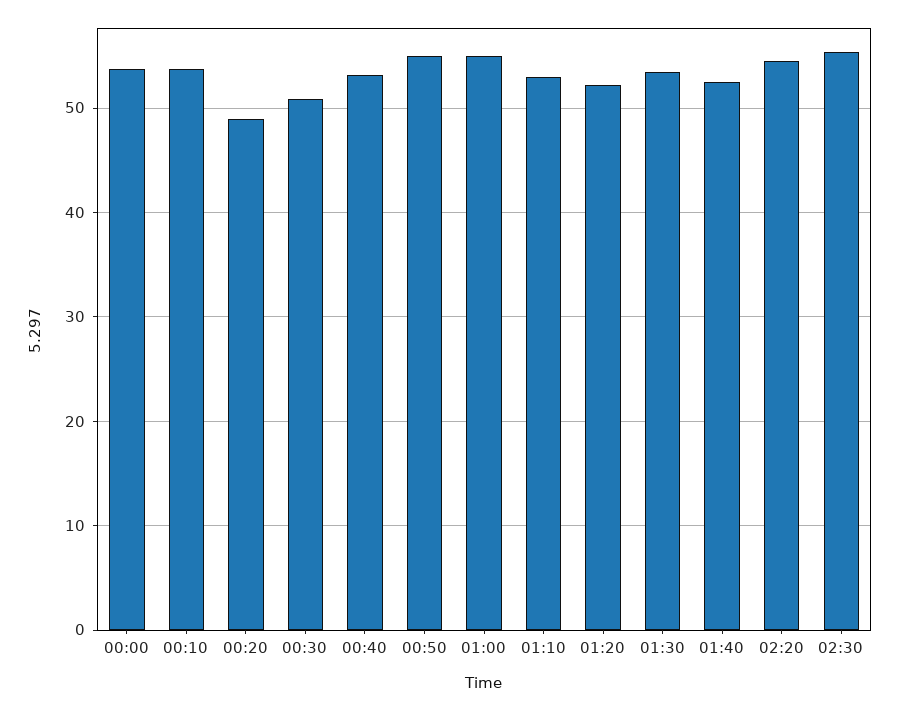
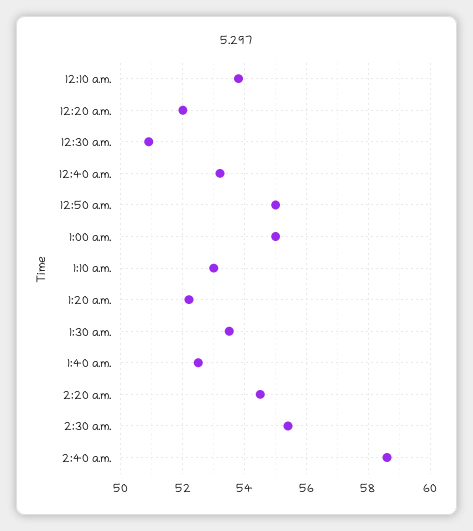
00:00: 54 -> none
00:20: 49 -> 52
2:40 a.m.: none -> 58.5

